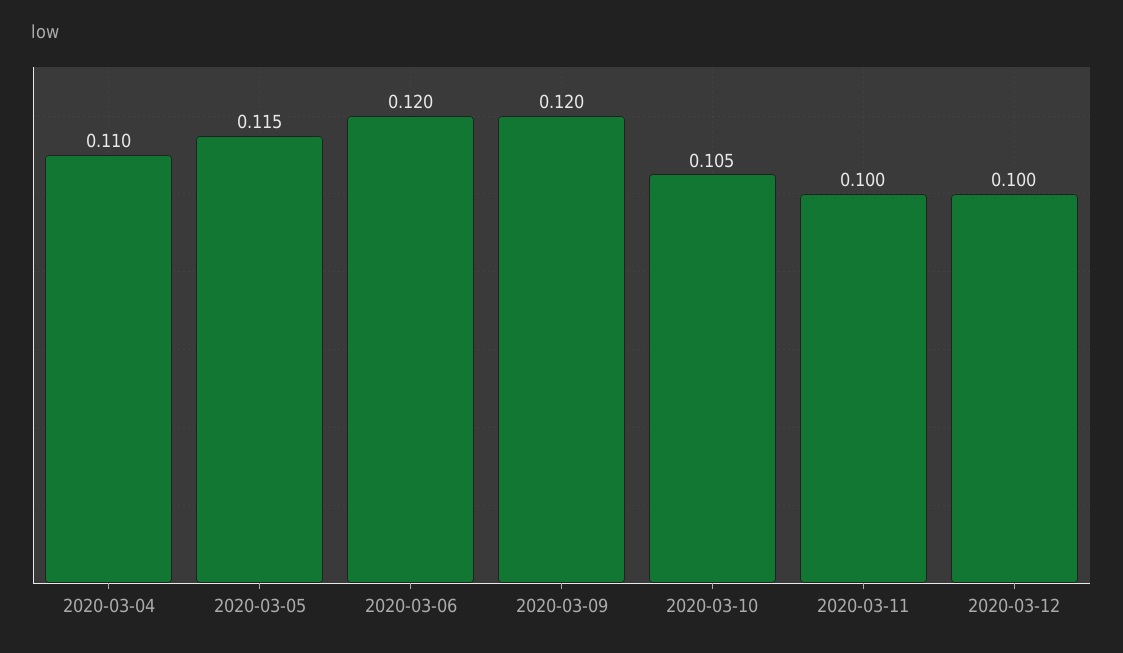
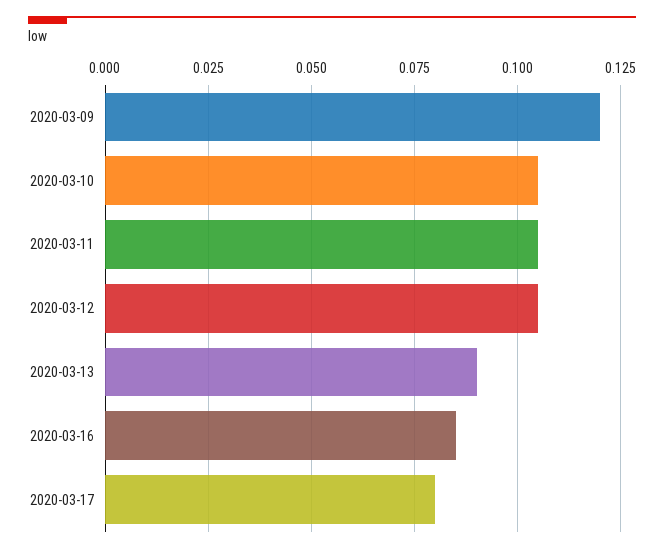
2020-03-04: 0.11 -> none
2020-03-05: 0.115 -> none
2020-03-06: 0.12 -> none
2020-03-11: 0.1 -> 0.105
2020-03-12: 0.1 -> 0.105
2020-03-13: none -> 0.09
2020-03-16: none -> 0.085
2020-03-17: none -> 0.08

